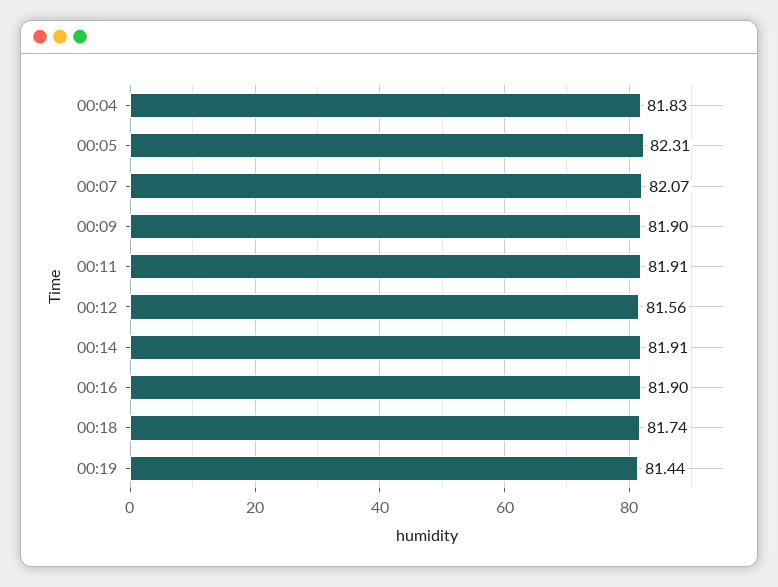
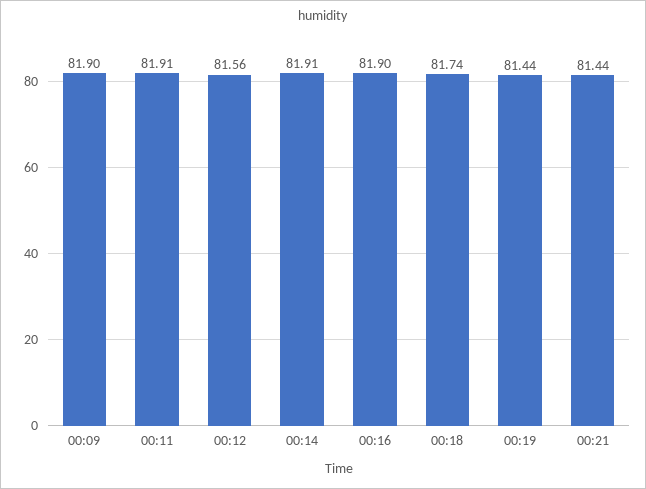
00:04: 81.83 -> none
00:05: 82.31 -> none
00:07: 82.07 -> none
00:21: none -> 81.44

